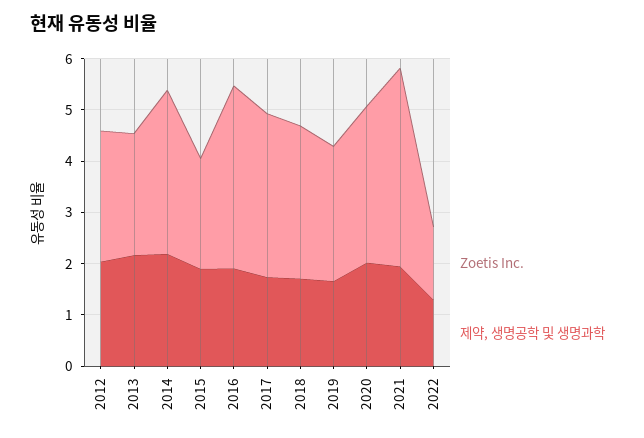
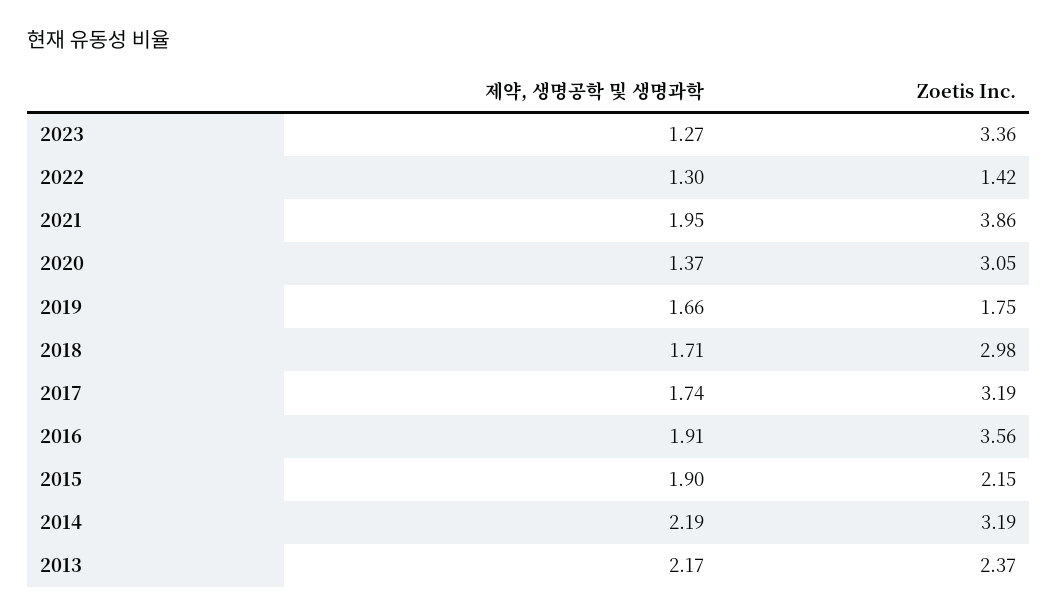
Zoetis Inc., 2012: 2.6 -> none
제약, 생명공학 및 생명과학, 2012: 2 -> none
Zoetis Inc., 2019: 2.6 -> 1.75
제약, 생명공학 및 생명과학, 2020: 2 -> 1.37
제약, 생명공학 및 생명과학, 2023: none -> 1.27
Zoetis Inc., 2023: none -> 3.36

